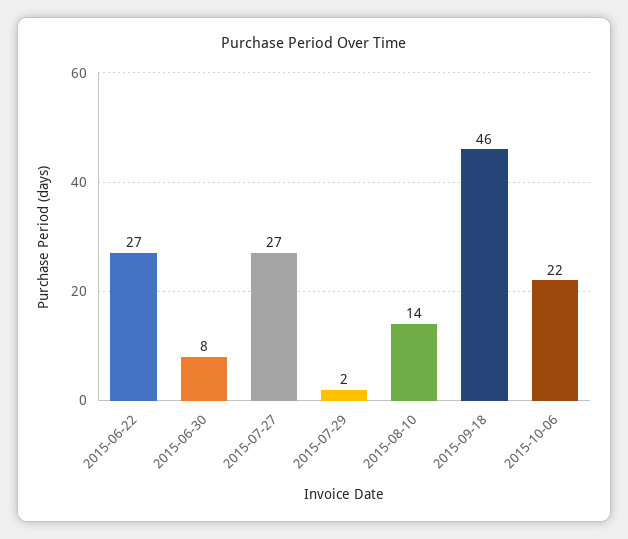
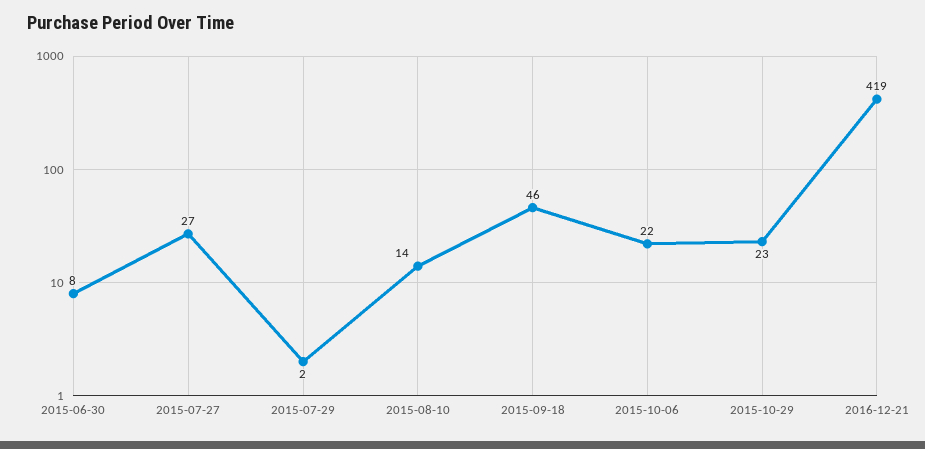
2015-06-22: 27 -> none
2015-10-29: none -> 23
2016-12-21: none -> 419

